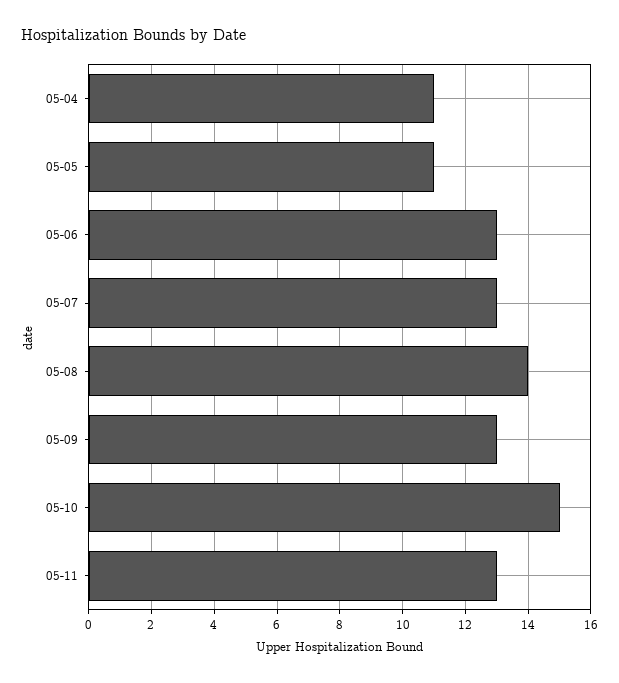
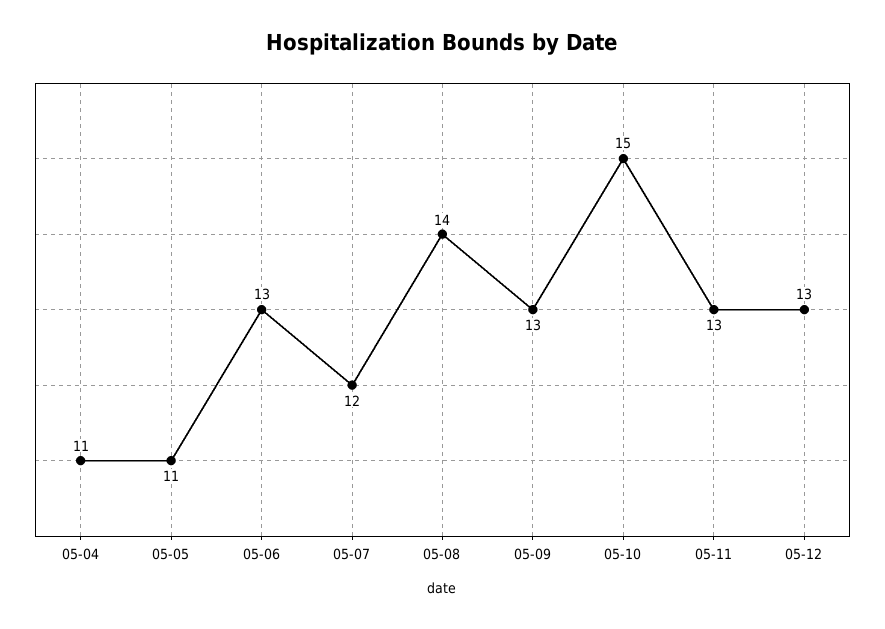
05-07: 13 -> 12
05-12: none -> 13

